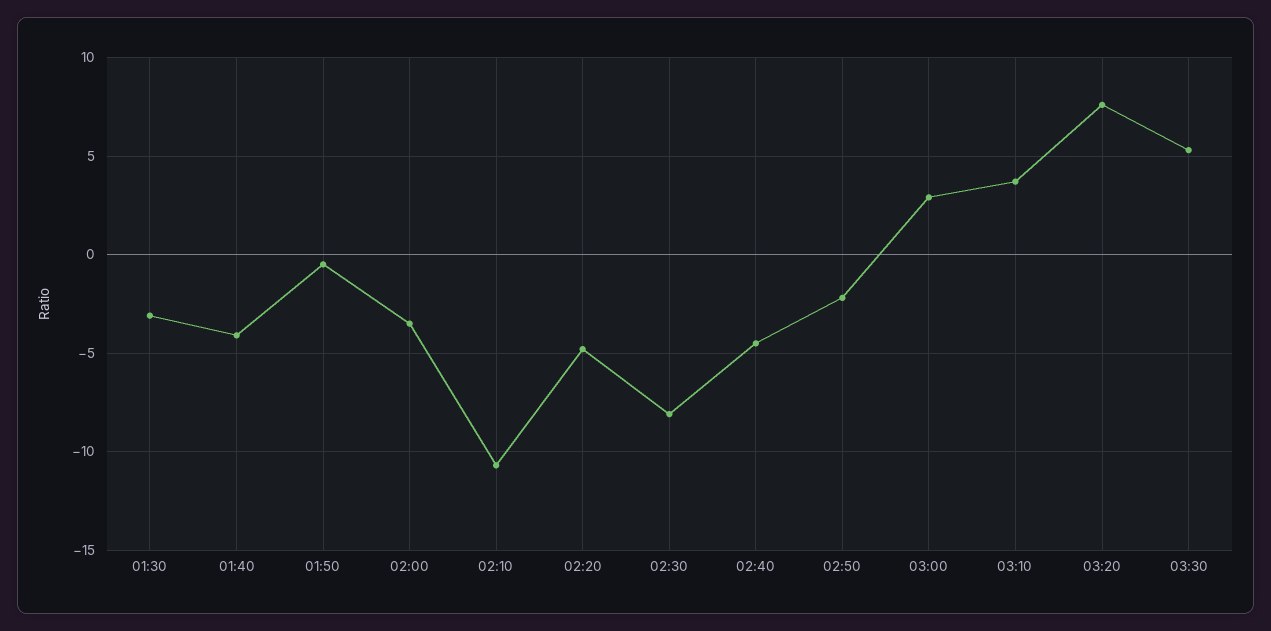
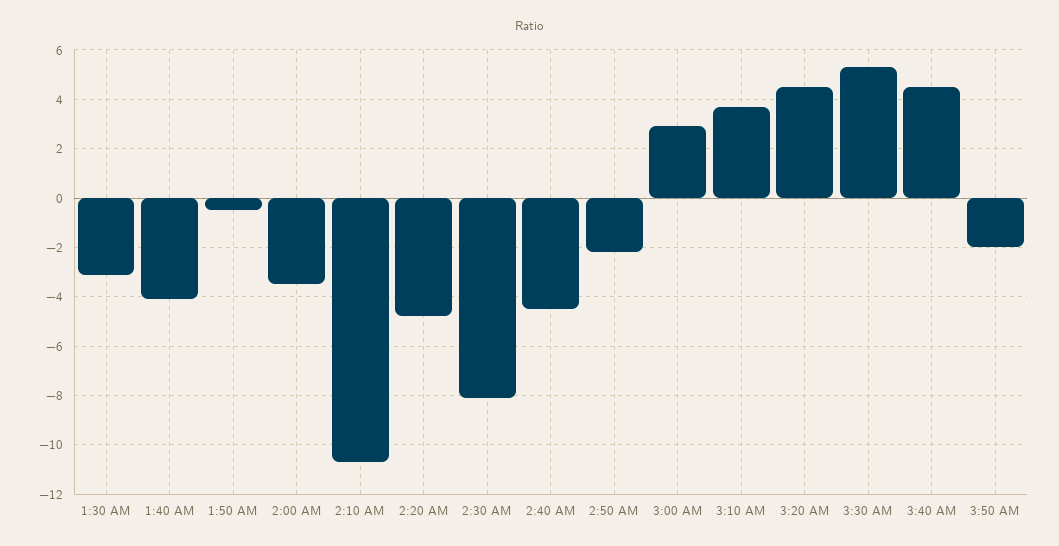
03:20: 7.5 -> 4.5
3:40 AM: none -> 4.5
3:50 AM: none -> -2

